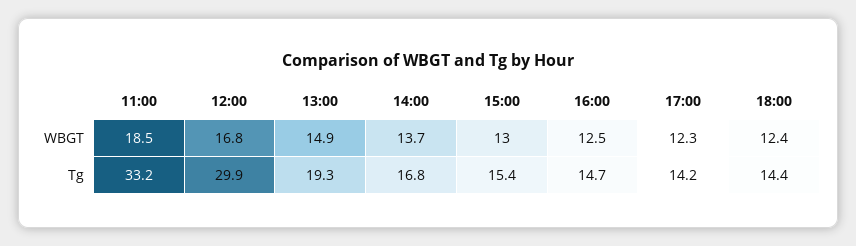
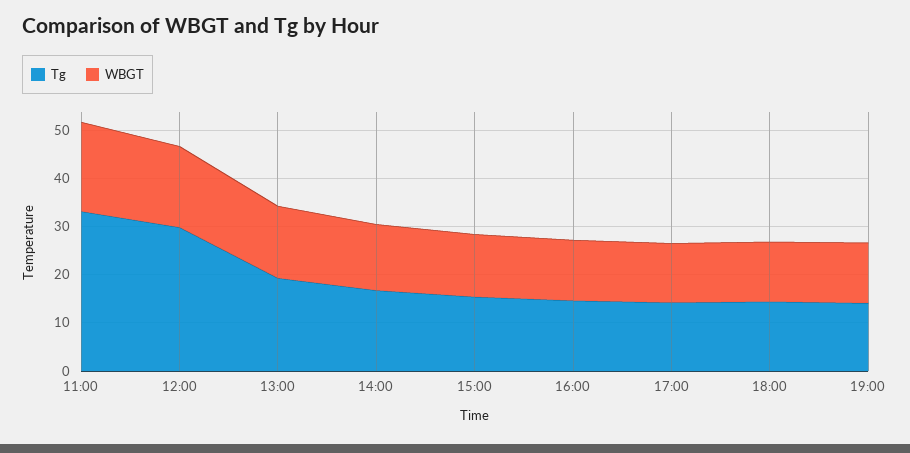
Tg, 19:00: none -> 14
WBGT, 19:00: none -> 12

